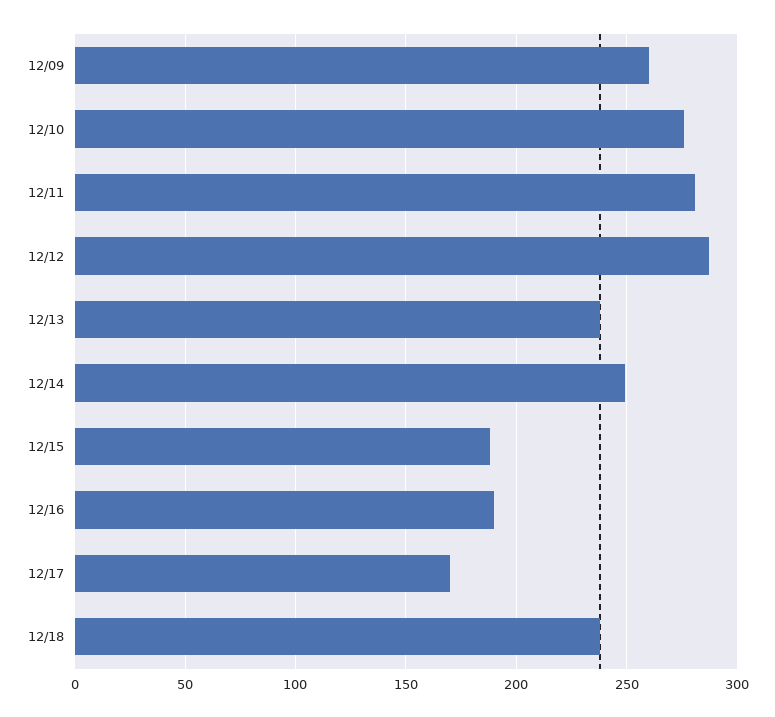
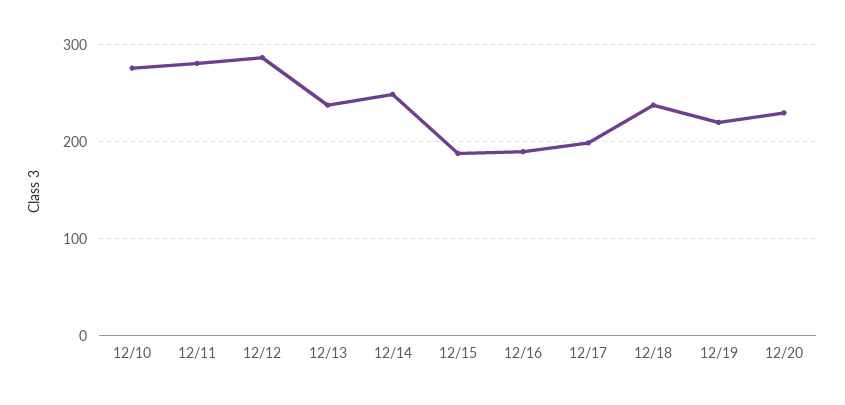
12/09: 260 -> none
12/17: 170 -> 200
12/19: none -> 220
12/20: none -> 230

